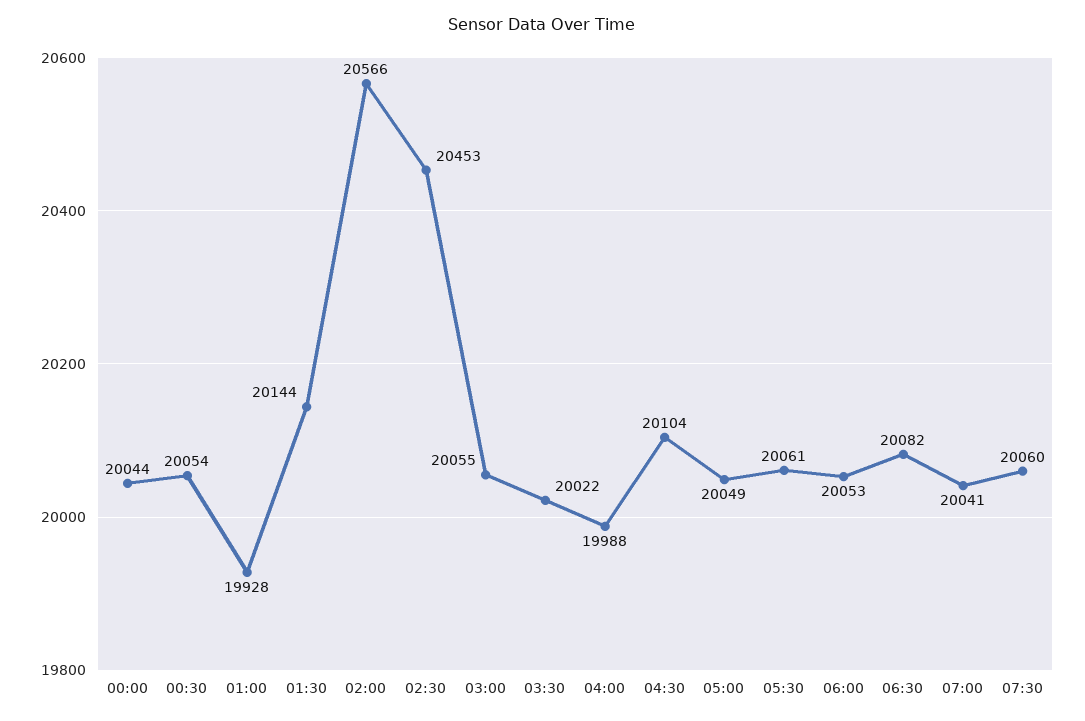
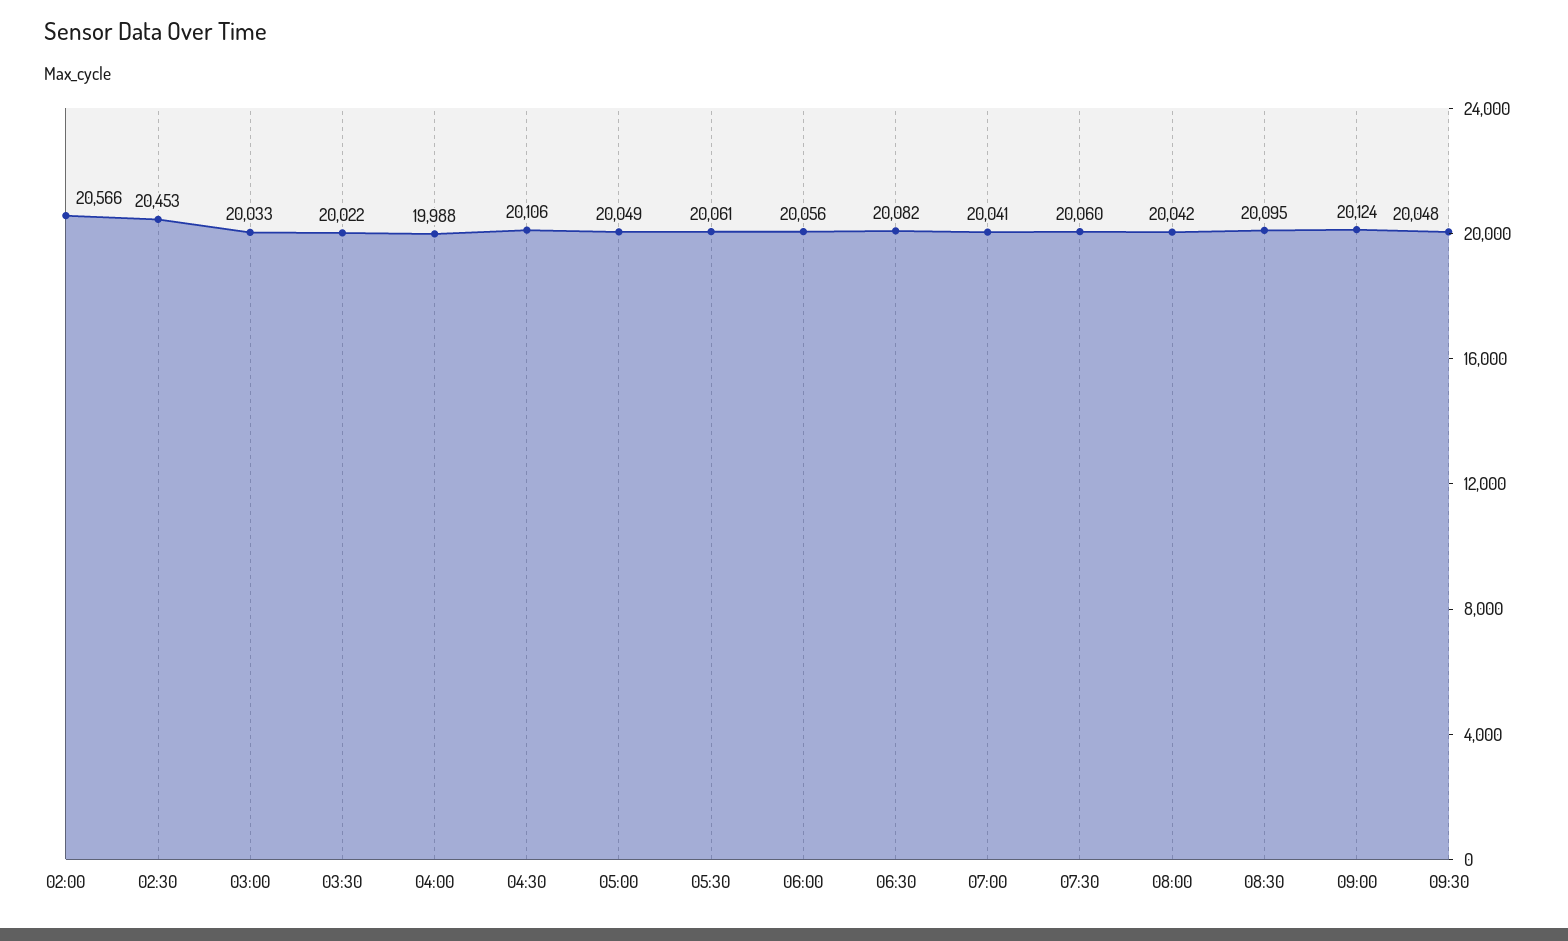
00:00: 20044 -> none
00:30: 20054 -> none
01:00: 19928 -> none
01:30: 20144 -> none
03:00: 20055 -> 20033
04:30: 20104 -> 20106
06:00: 20053 -> 20056
08:00: none -> 20042
08:30: none -> 20095
09:00: none -> 20124
09:30: none -> 20048

